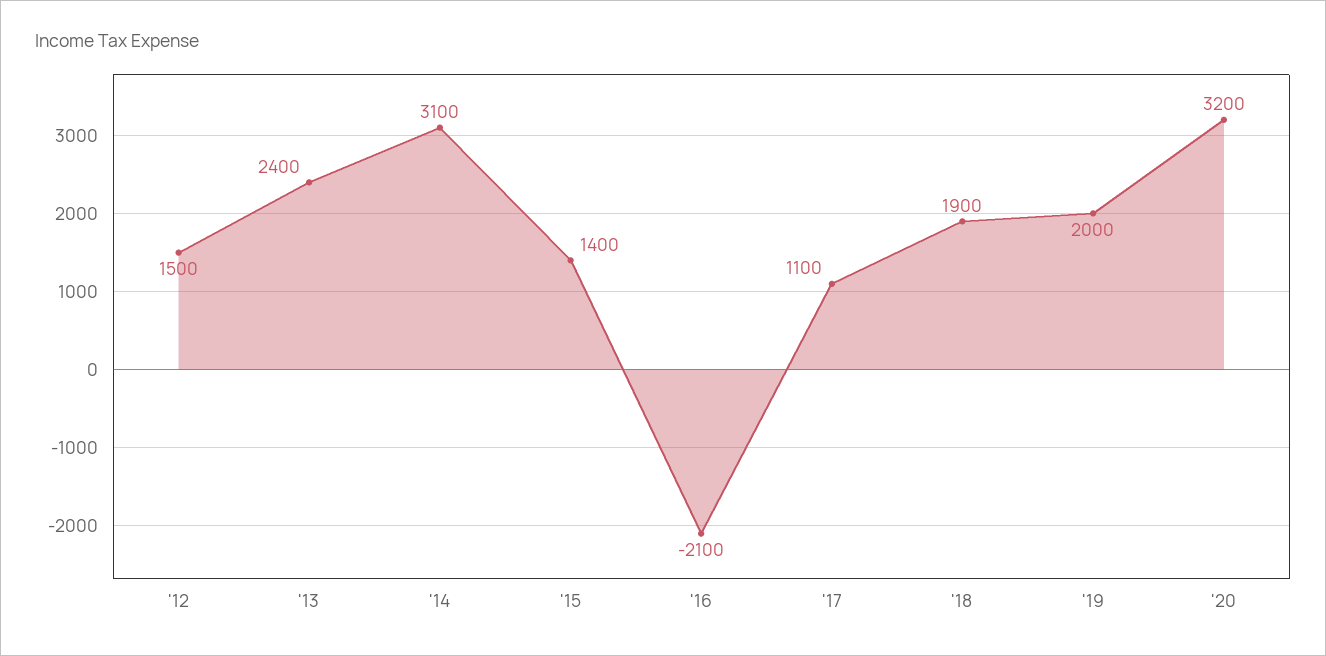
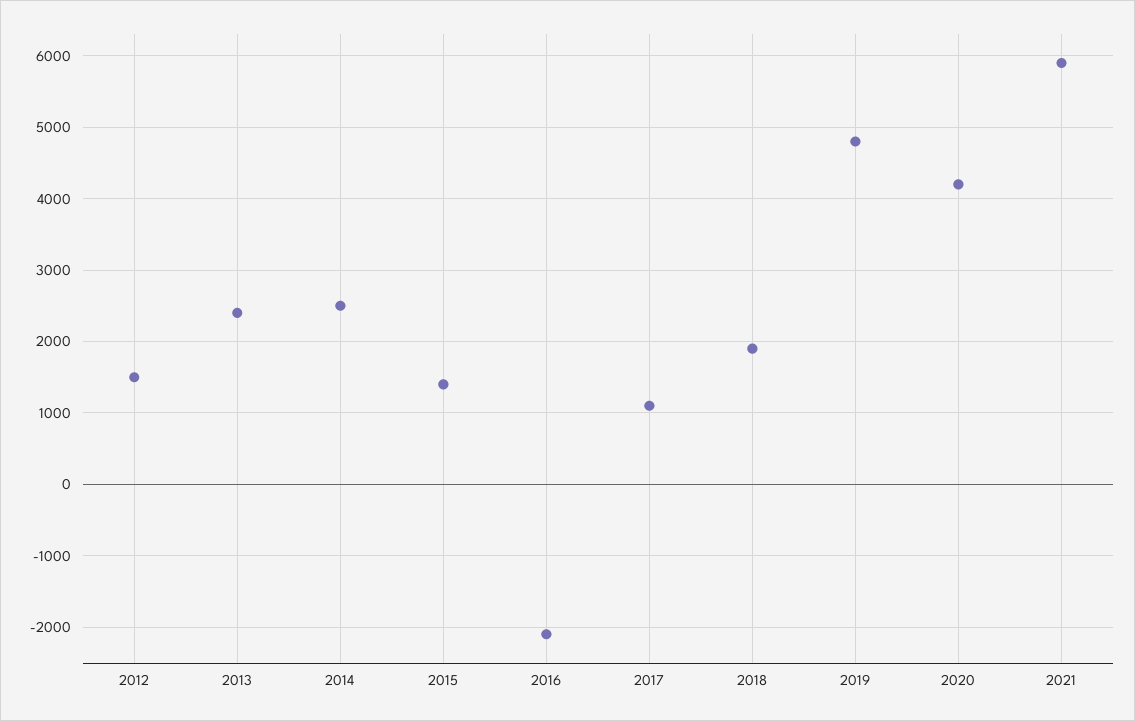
'14: 3100 -> 2500
'19: 2000 -> 4800
'20: 3200 -> 4200
2021: none -> 5900

